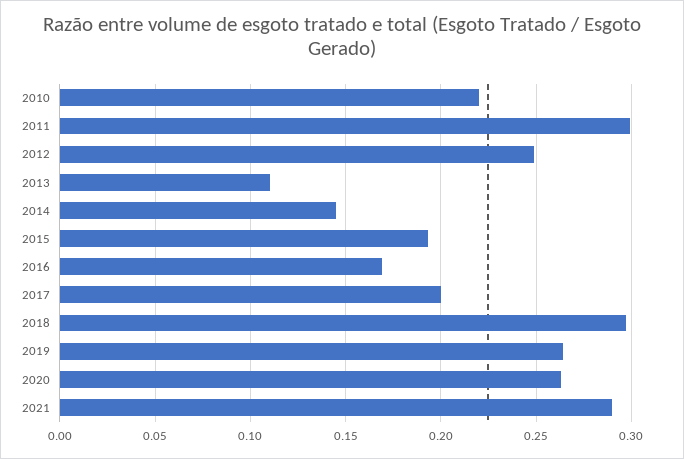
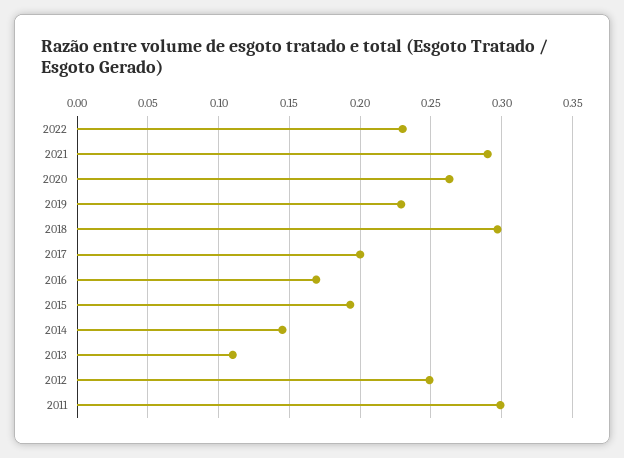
2010: 0.22 -> none
2019: 0.265 -> 0.23
2022: none -> 0.23

